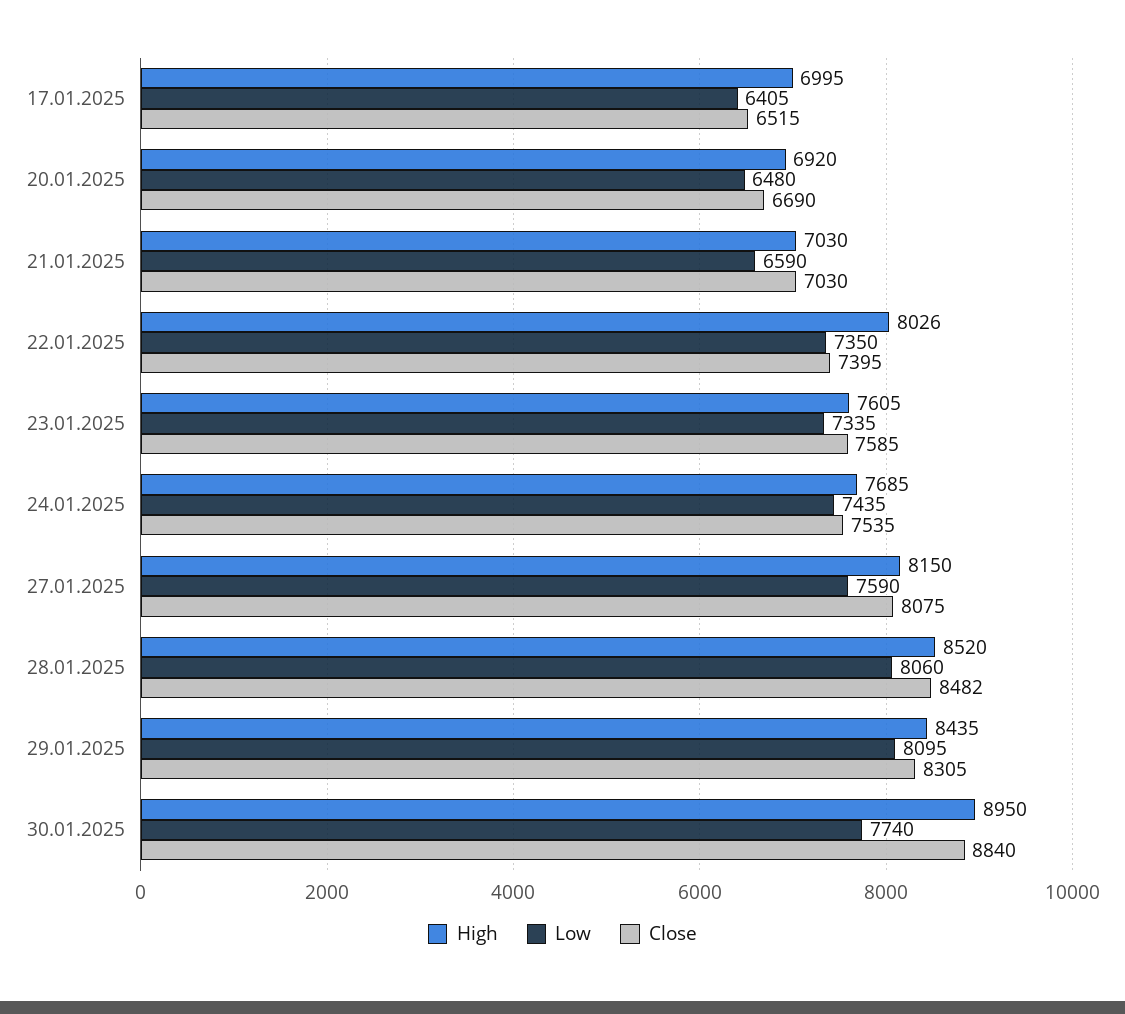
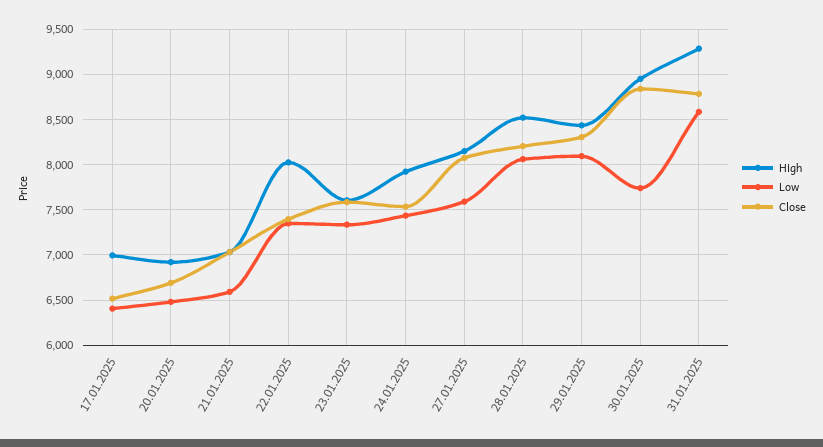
High, 24.01.2025: 7685 -> 7900
Close, 28.01.2025: 8482 -> 8200
High, 31.01.2025: none -> 9300
Low, 31.01.2025: none -> 8600
Close, 31.01.2025: none -> 8800

